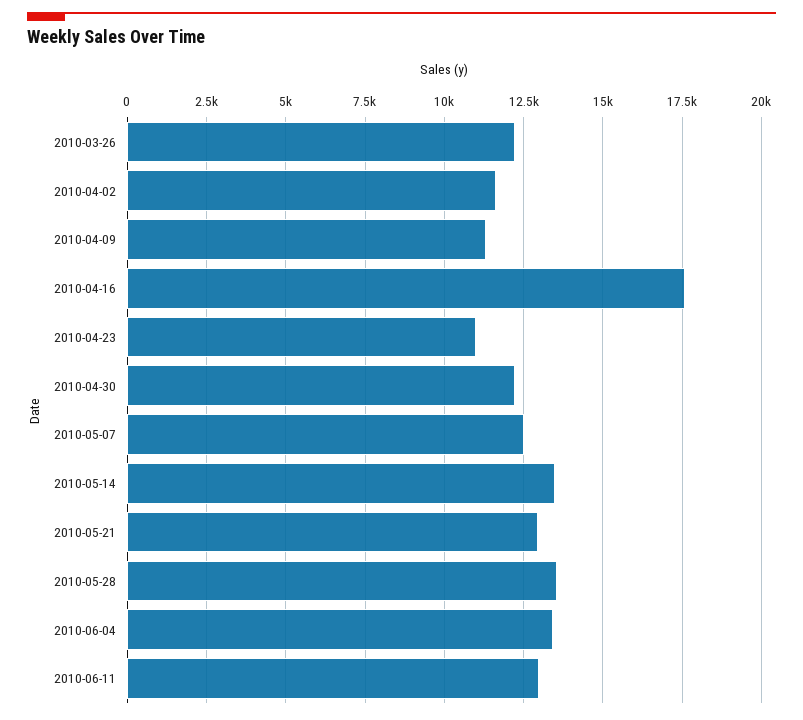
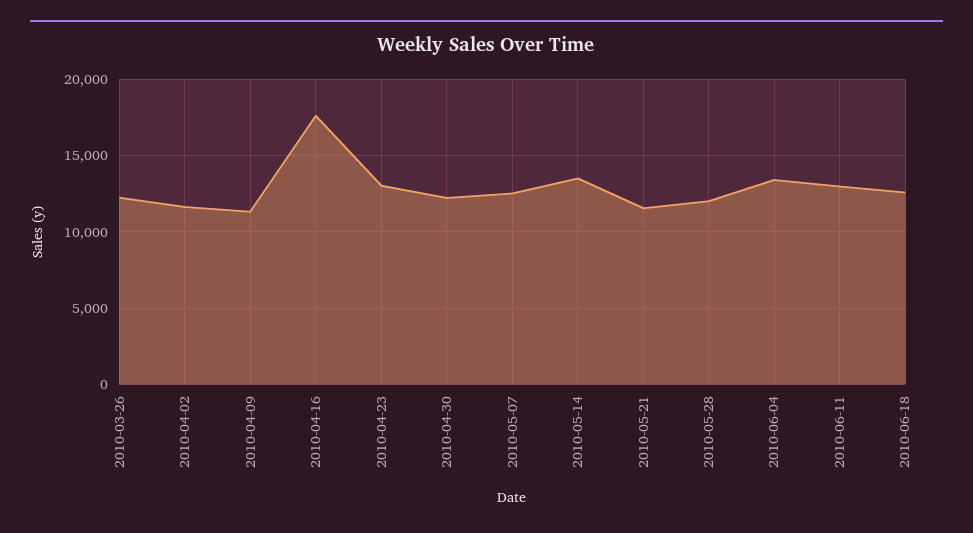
2010-04-23: 11000 -> 13000
2010-05-21: 13000 -> 11500
2010-05-28: 13500 -> 12000
2010-06-18: none -> 12500

